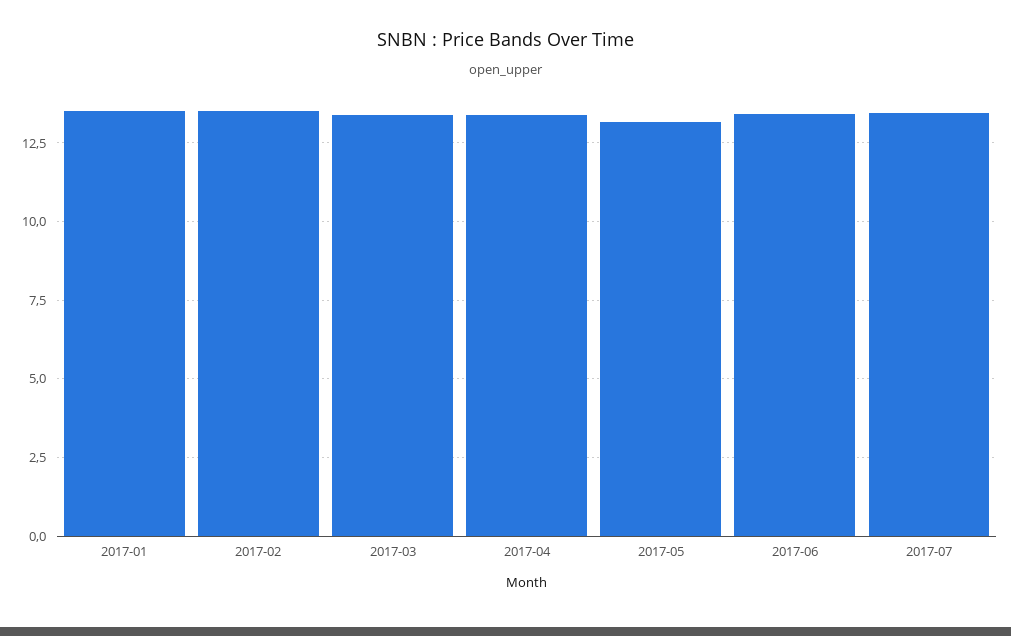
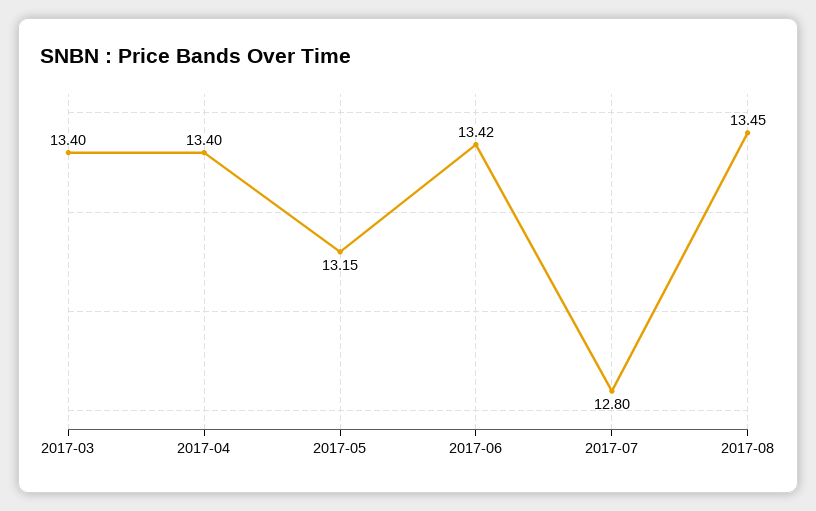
2017-01: 13.5 -> none
2017-02: 13.5 -> none
2017-07: 13.5 -> 12.8
2017-08: none -> 13.45

